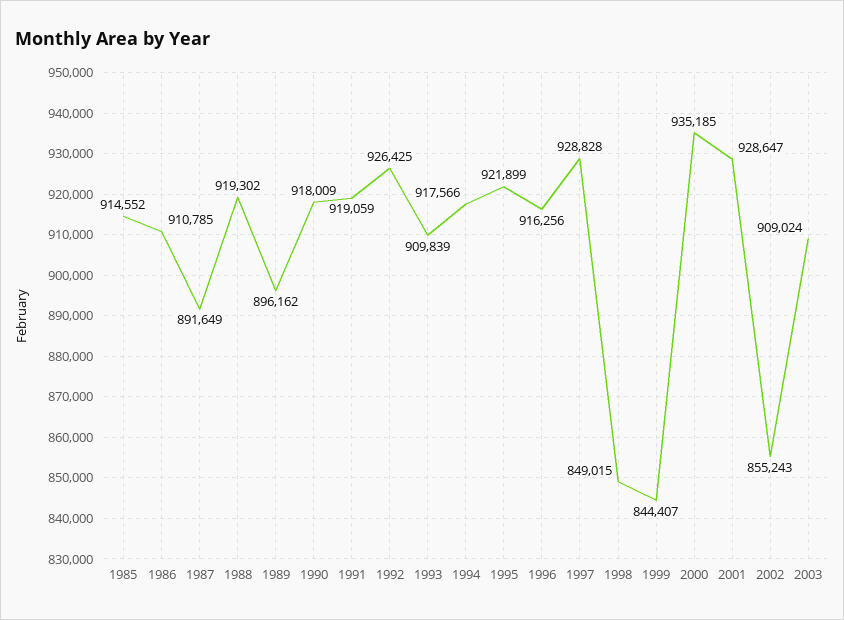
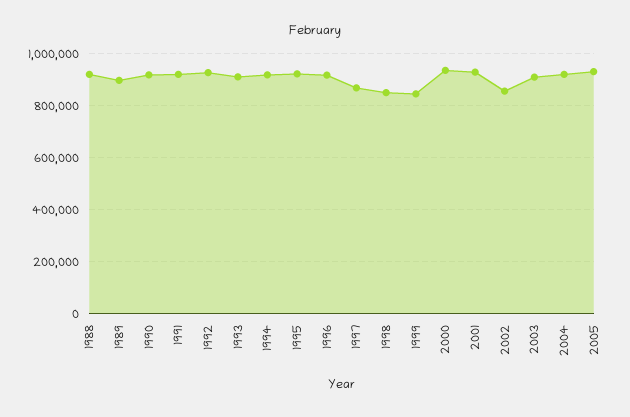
1985: 914552 -> none
1986: 910785 -> none
1987: 891649 -> none
1997: 928828 -> 875000
2004: none -> 925000
2005: none -> 925000

